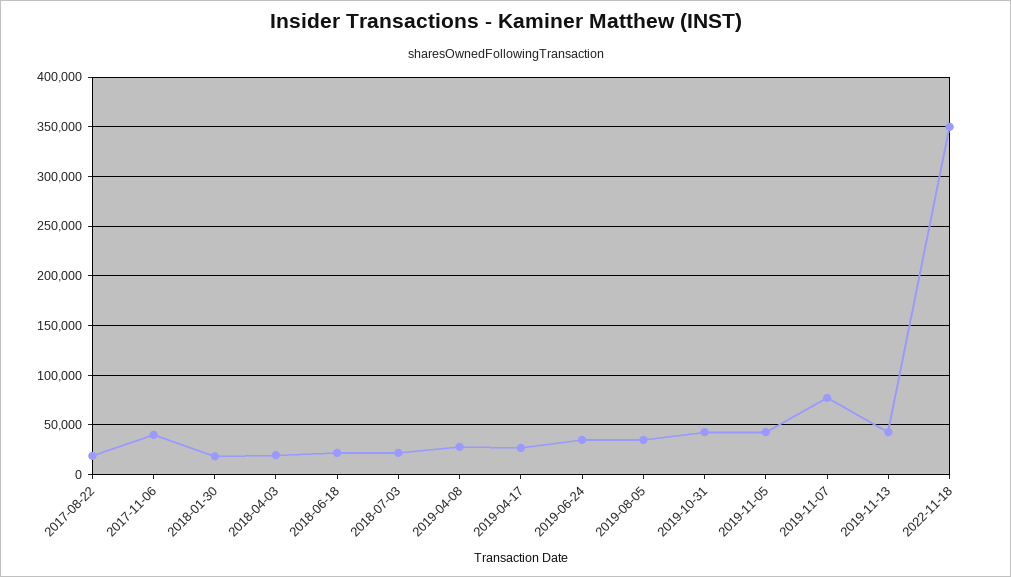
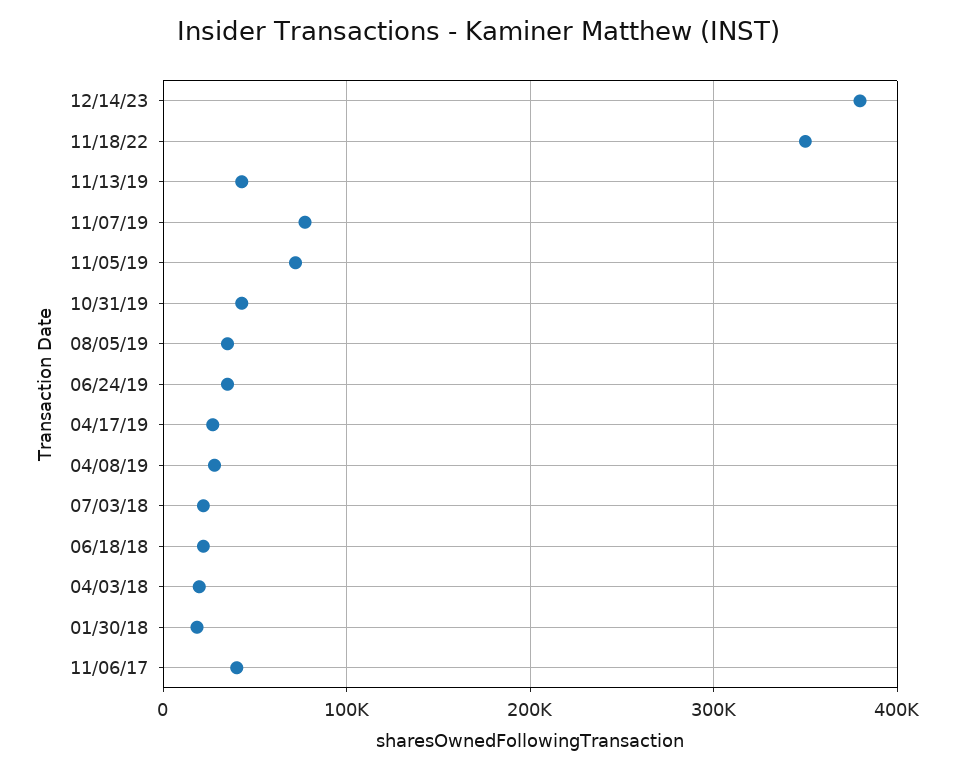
2017-08-22: 20000 -> none
2019-11-05: 40000 -> 70000
12/14/23: none -> 380000

